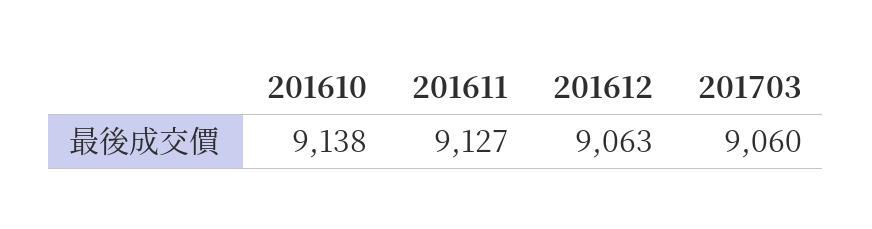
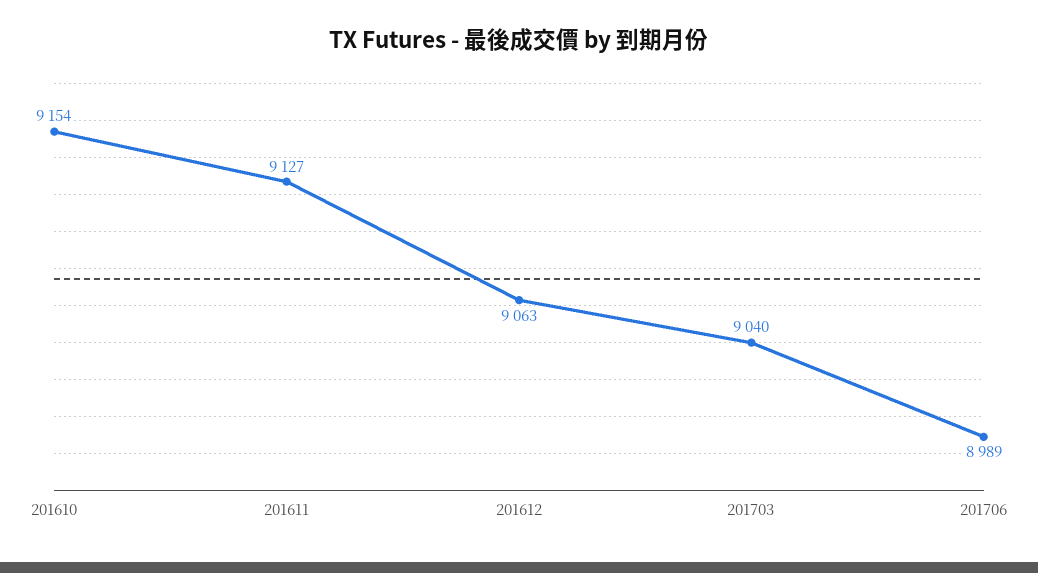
201610: 9138 -> 9154
201703: 9060 -> 9040
201706: none -> 8989

